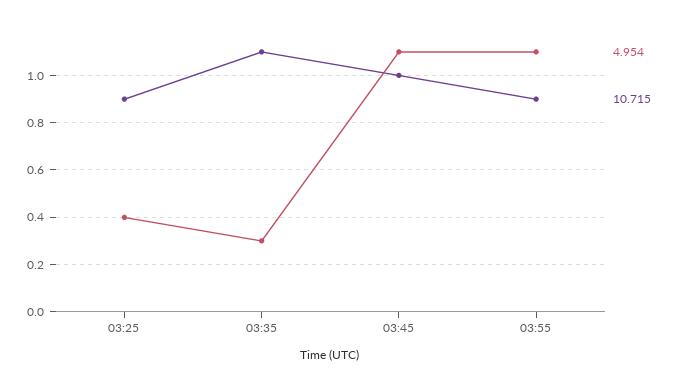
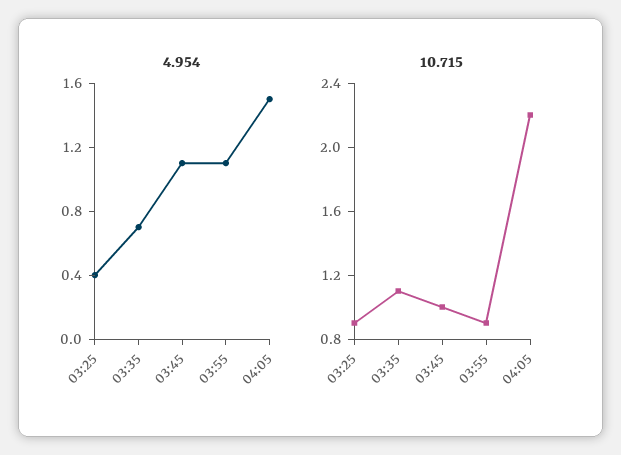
4.954, 03:35: 0.3 -> 0.7
4.954, 04:05: none -> 1.5
10.715, 04:05: none -> 2.2

